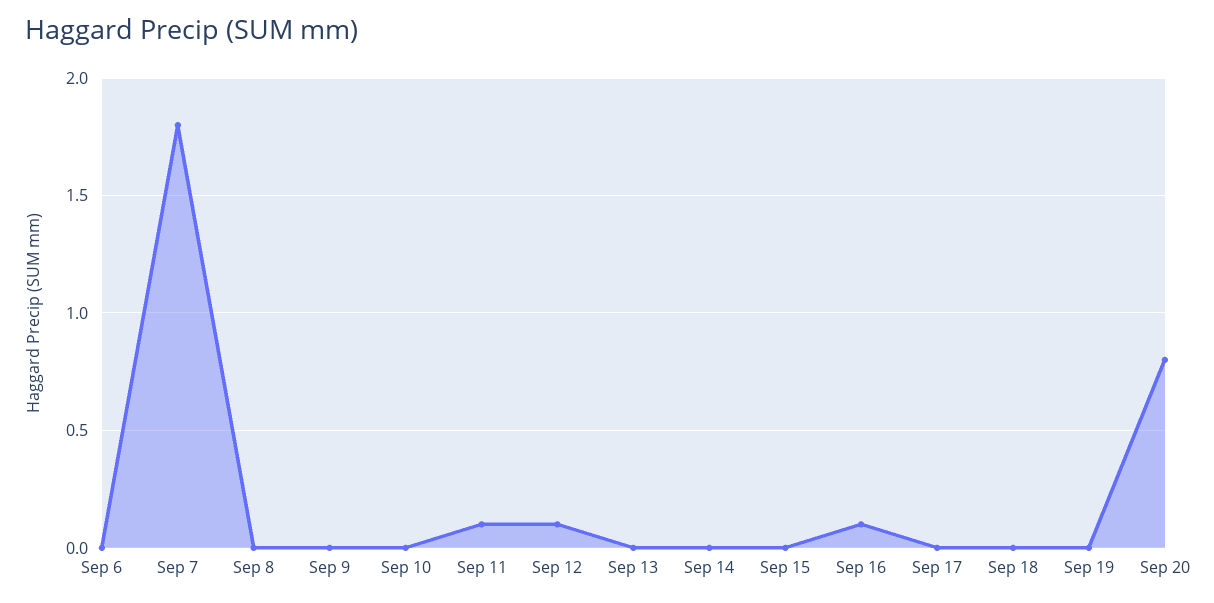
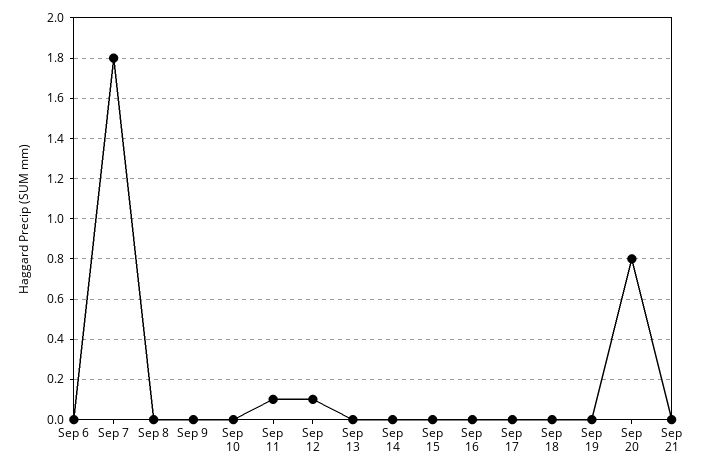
Sep 16: 0.1 -> 0
Sep 21: none -> 0

